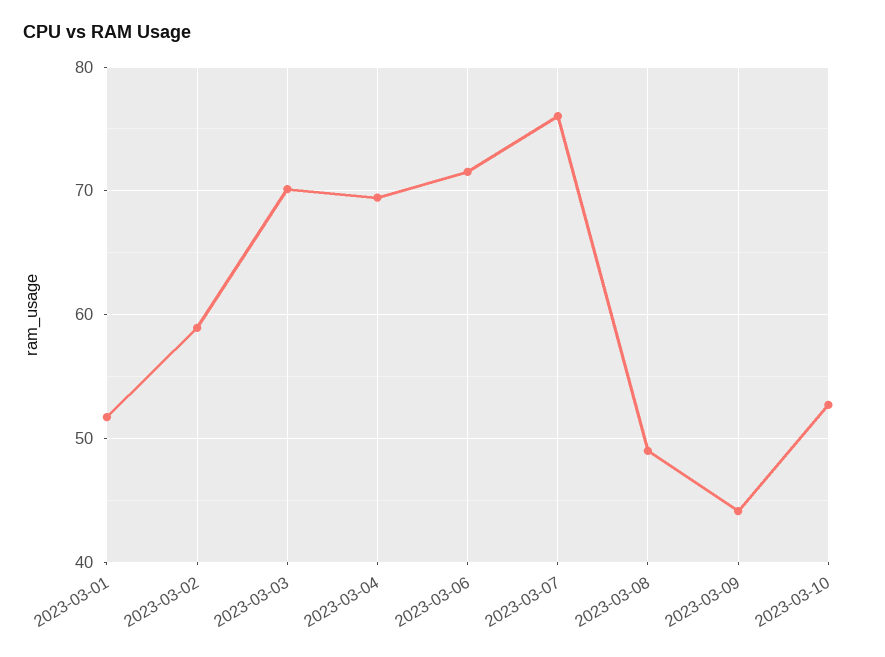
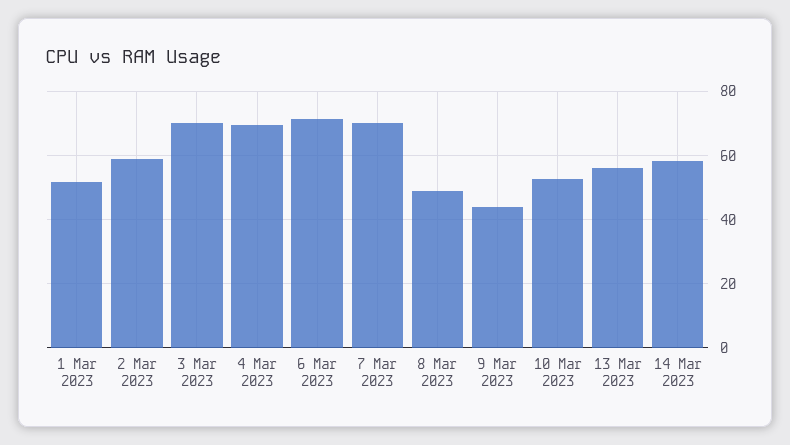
2023-03-07: 76 -> 70
13 Mar 2023: none -> 56
14 Mar 2023: none -> 58

